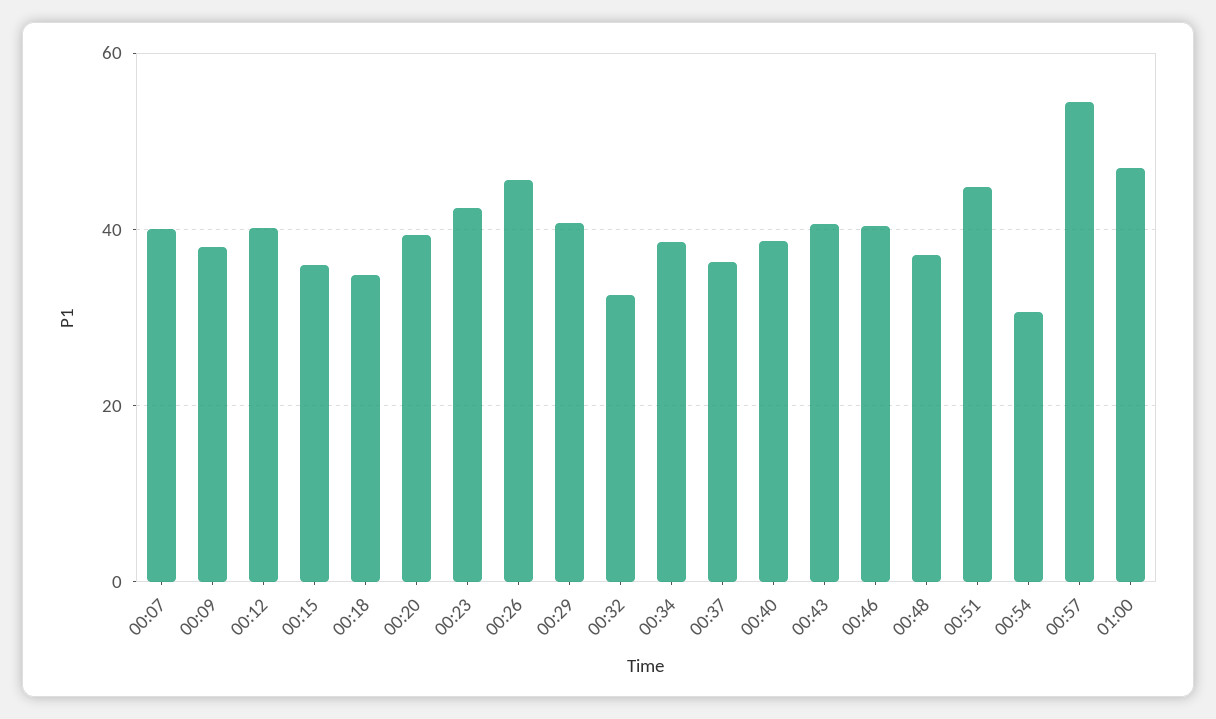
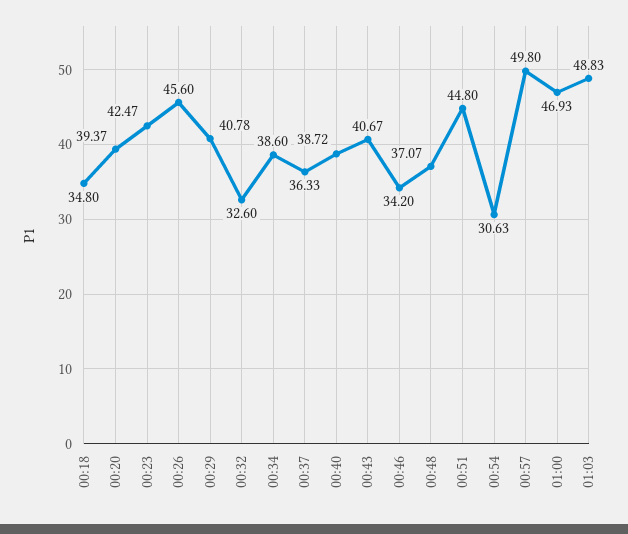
00:07: 40 -> none
00:09: 38 -> none
00:12: 40 -> none
00:15: 36 -> none
00:46: 40 -> 34.2
00:57: 54 -> 49.8
01:03: none -> 48.83

